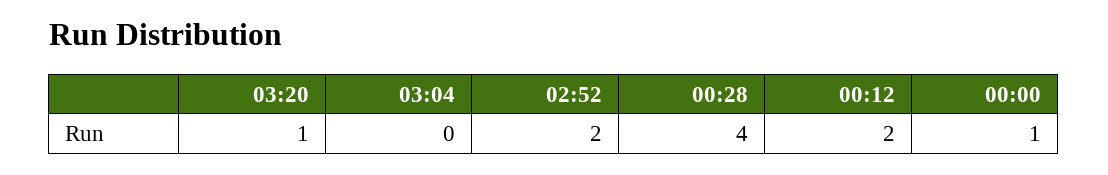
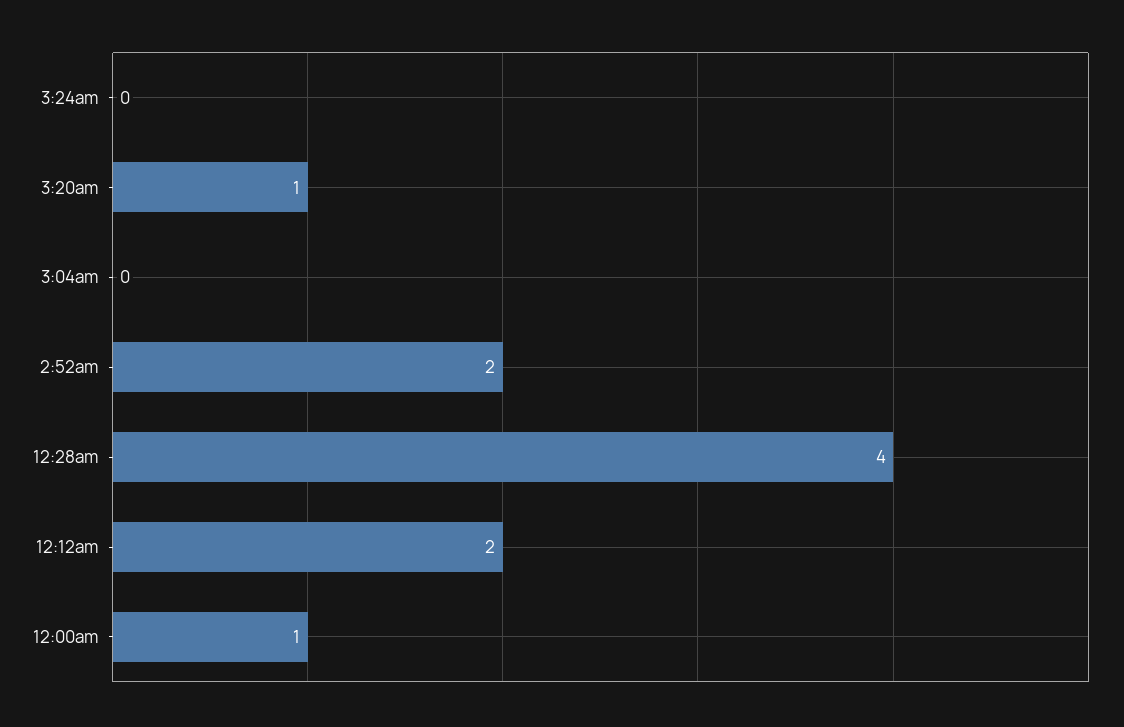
3:24am: none -> 0

